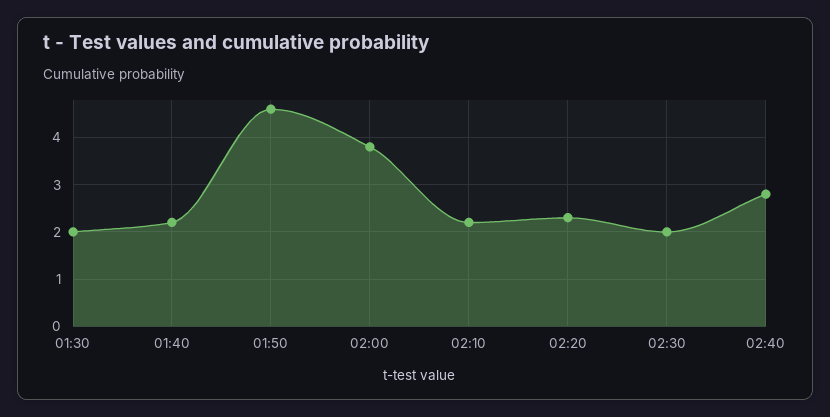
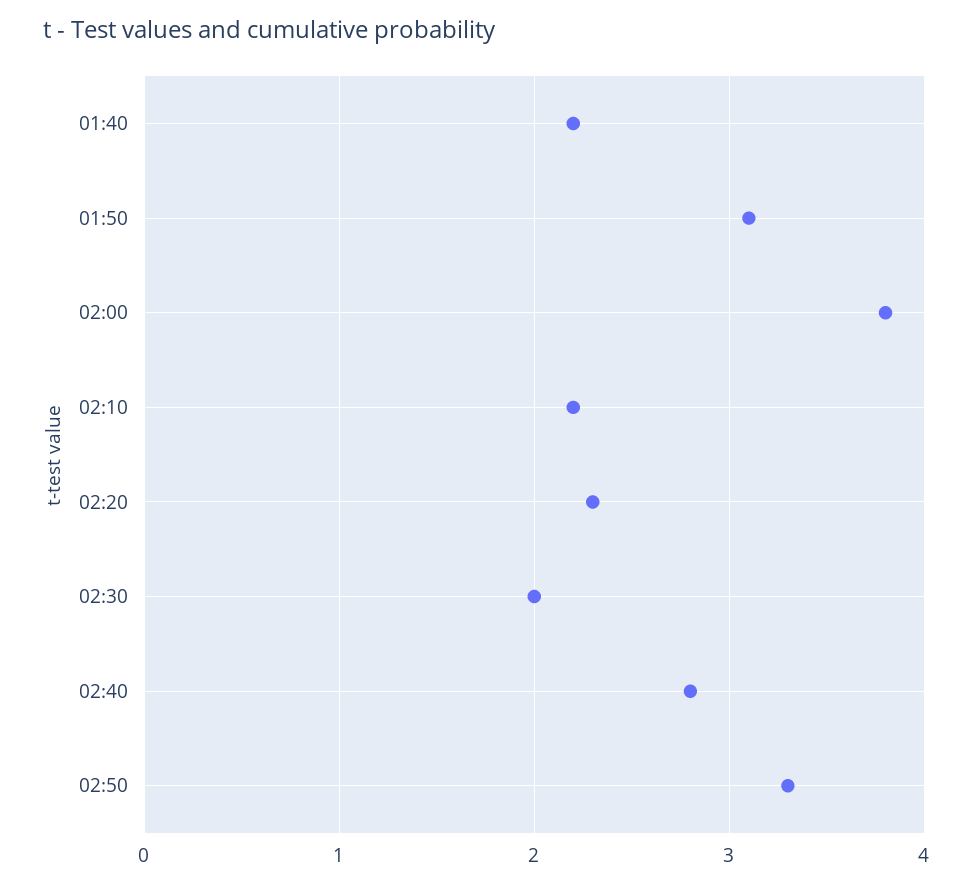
01:30: 2 -> none
01:50: 4.5 -> 3.1
02:50: none -> 3.3

